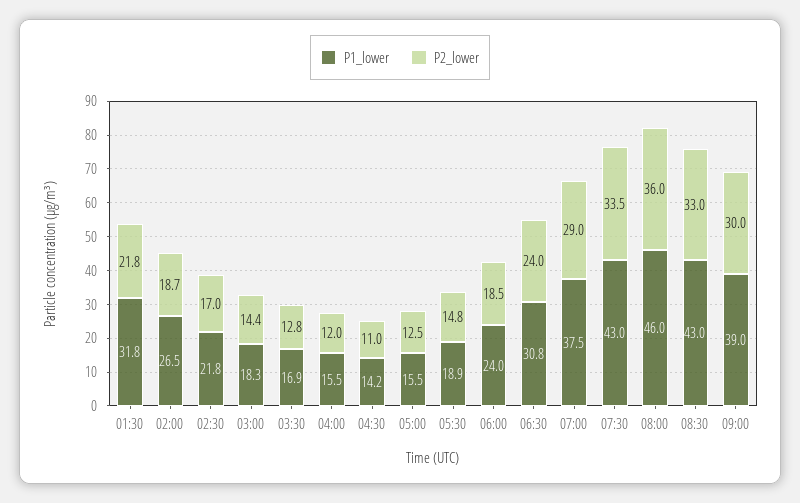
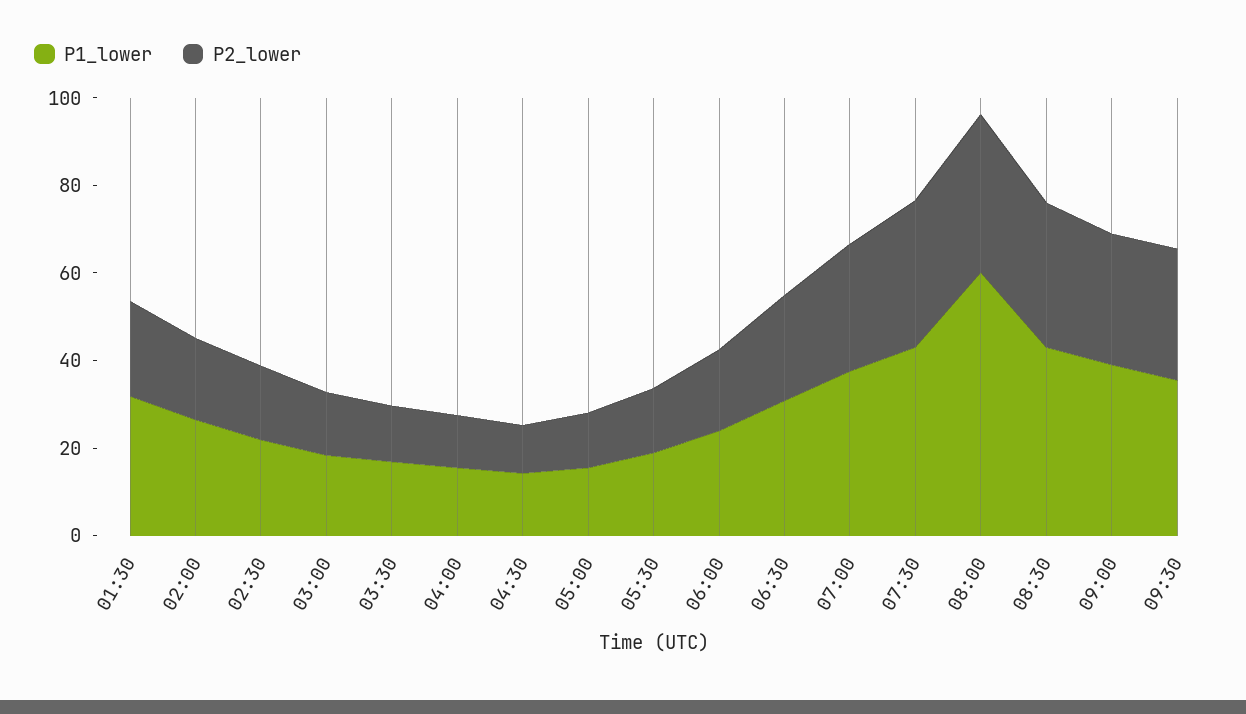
P1_lower, 08:00: 46 -> 60
P1_lower, 09:30: none -> 35
P2_lower, 09:30: none -> 30

